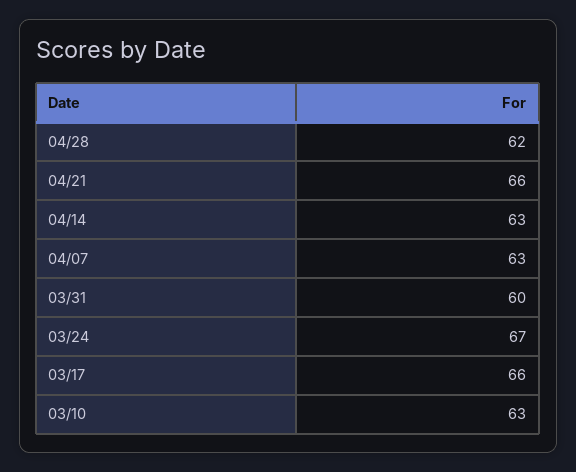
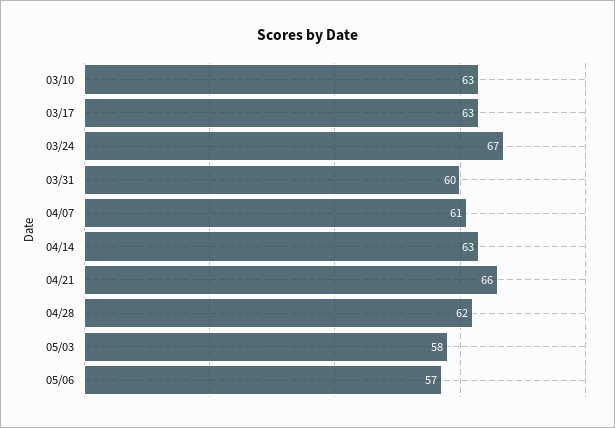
04/07: 63 -> 61
03/17: 66 -> 63
05/03: none -> 58
05/06: none -> 57

